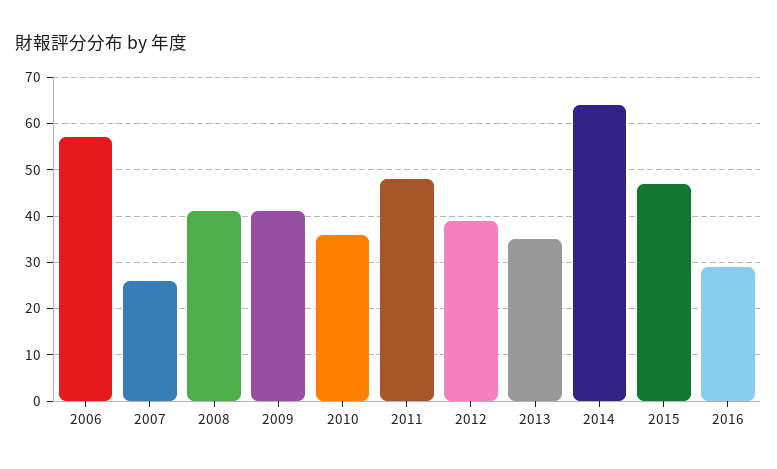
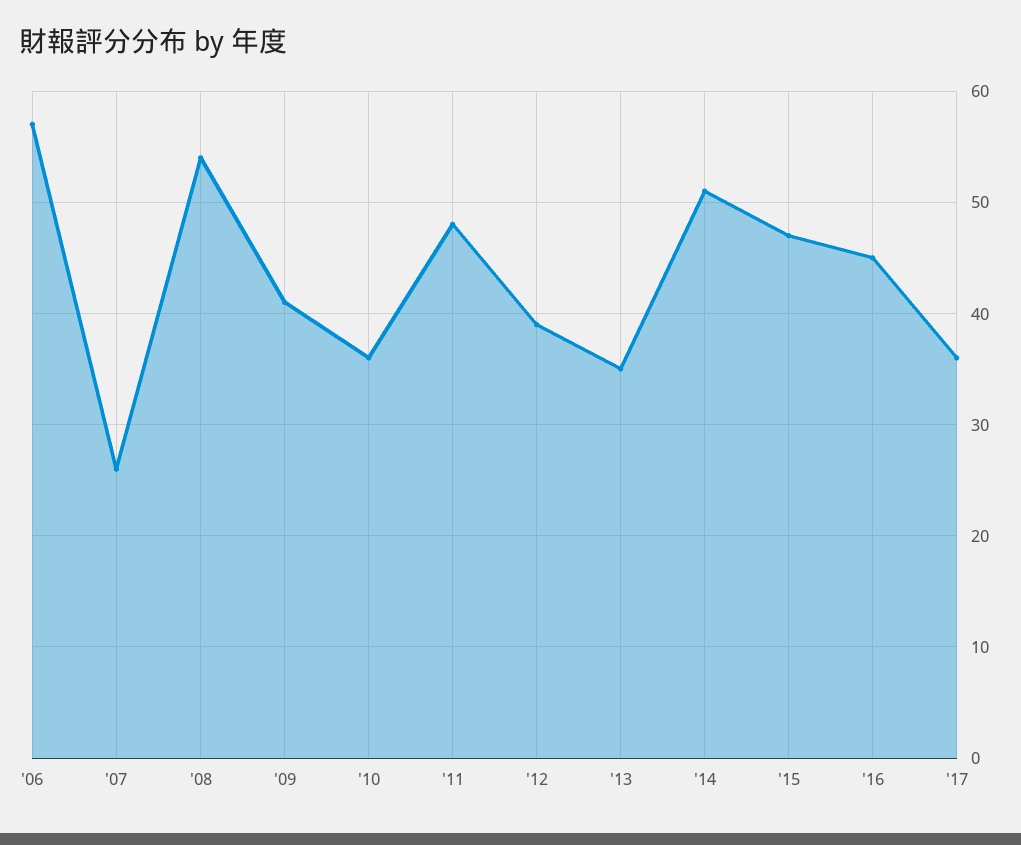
2008: 40 -> 54
2014: 65 -> 51
2016: 30 -> 45
'17: none -> 36

